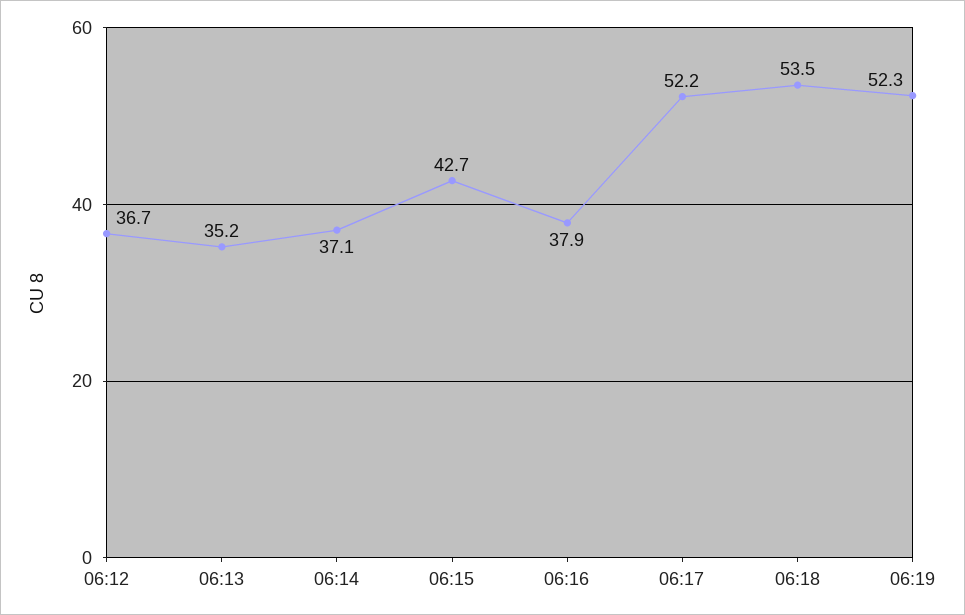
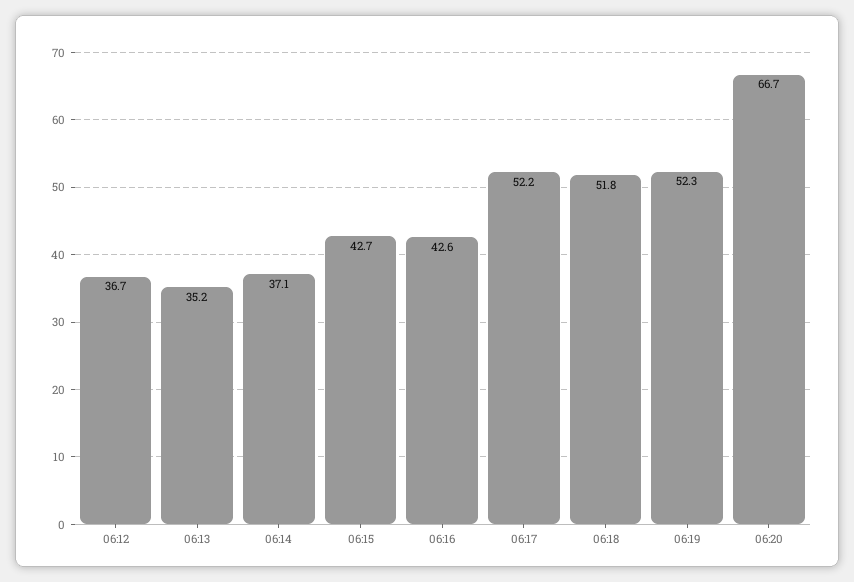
06:16: 37.9 -> 42.6
06:18: 53.5 -> 51.8
06:20: none -> 66.7

